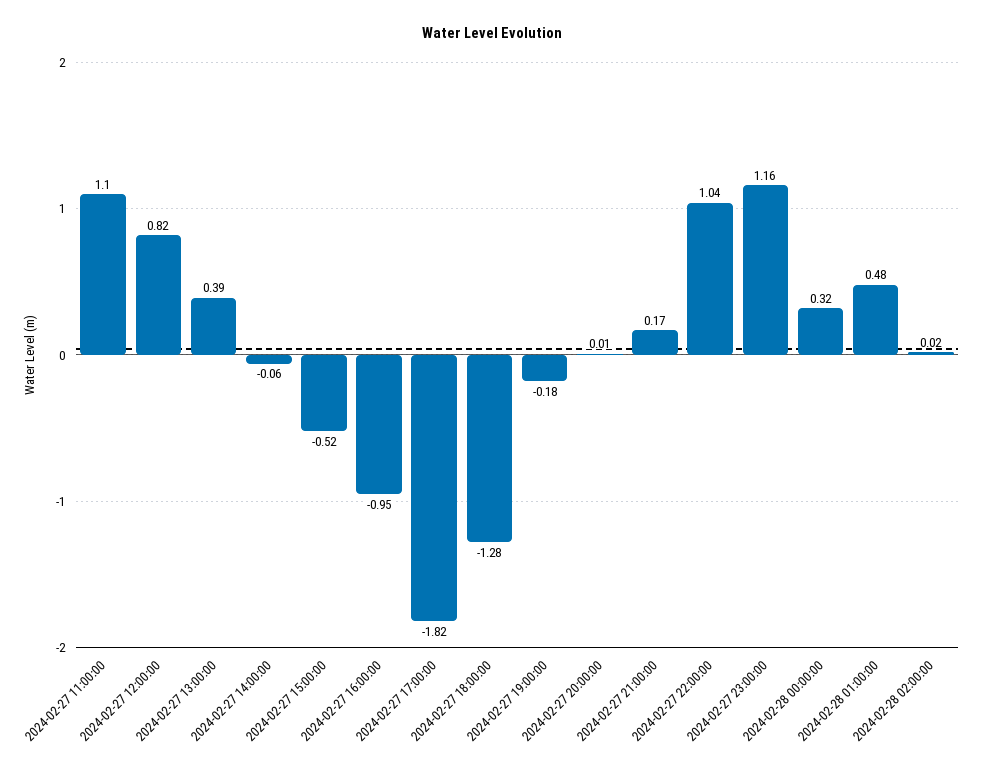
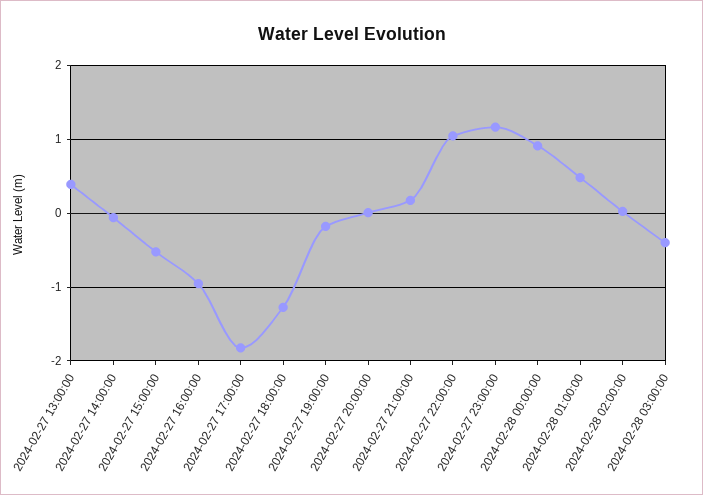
2024-02-27 11:00:00: 1.1 -> none
2024-02-27 12:00:00: 0.82 -> none
2024-02-28 00:00:00: 0.32 -> 0.9
2024-02-28 03:00:00: none -> -0.4

